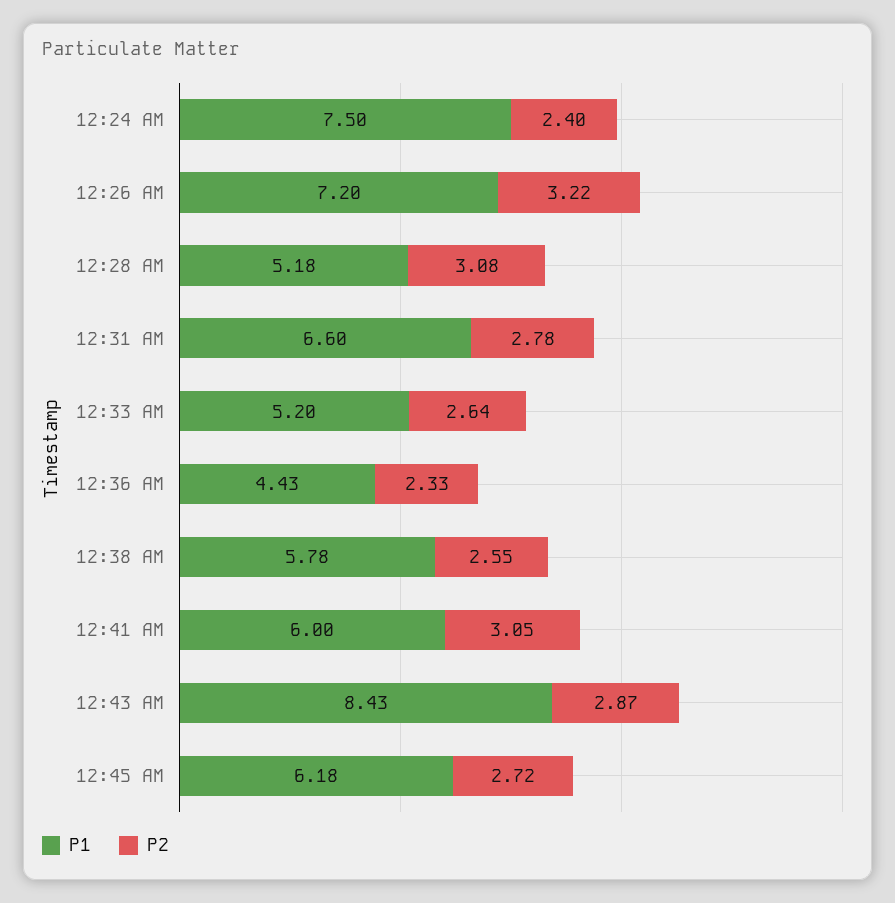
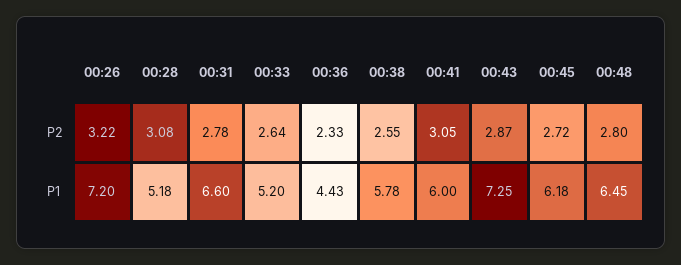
P1, 12:24 AM: 7.5 -> none
P2, 12:24 AM: 2.4 -> none
P1, 12:43 AM: 8.43 -> 7.25
P2, 00:48: none -> 2.8
P1, 00:48: none -> 6.45

